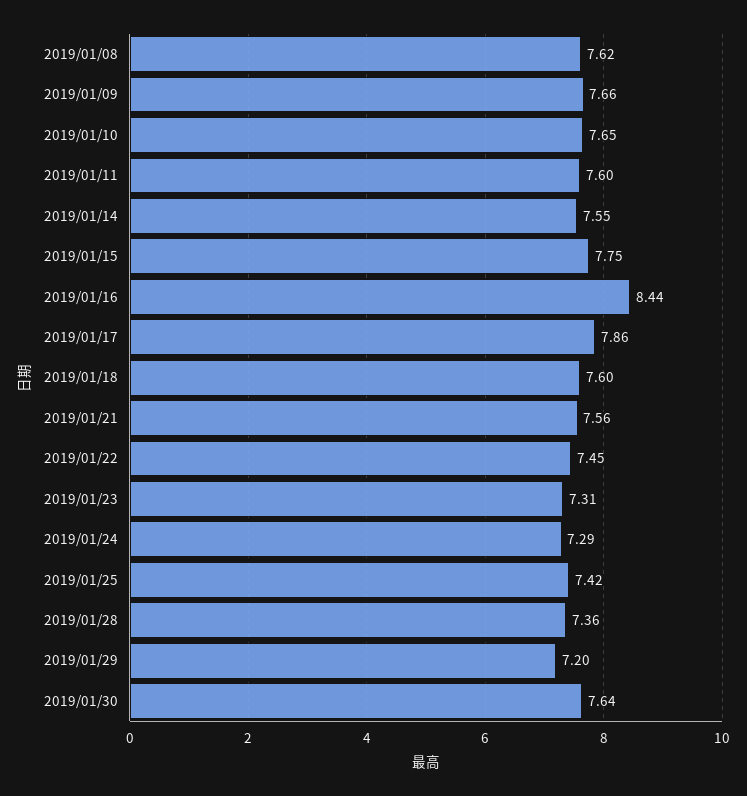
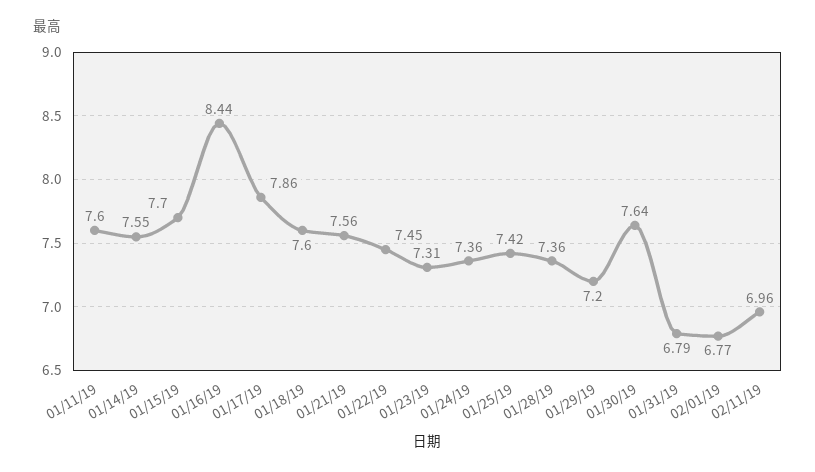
2019/01/08: 7.62 -> none
2019/01/09: 7.66 -> none
2019/01/10: 7.65 -> none
2019/01/15: 7.75 -> 7.7
2019/01/24: 7.29 -> 7.36
01/31/19: none -> 6.79
02/01/19: none -> 6.77
02/11/19: none -> 6.96

